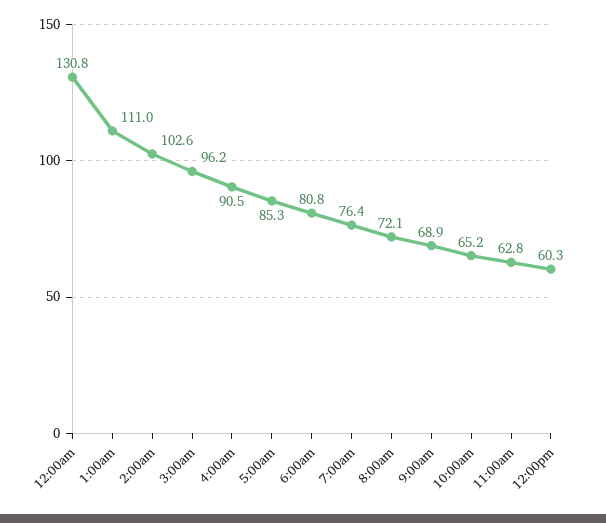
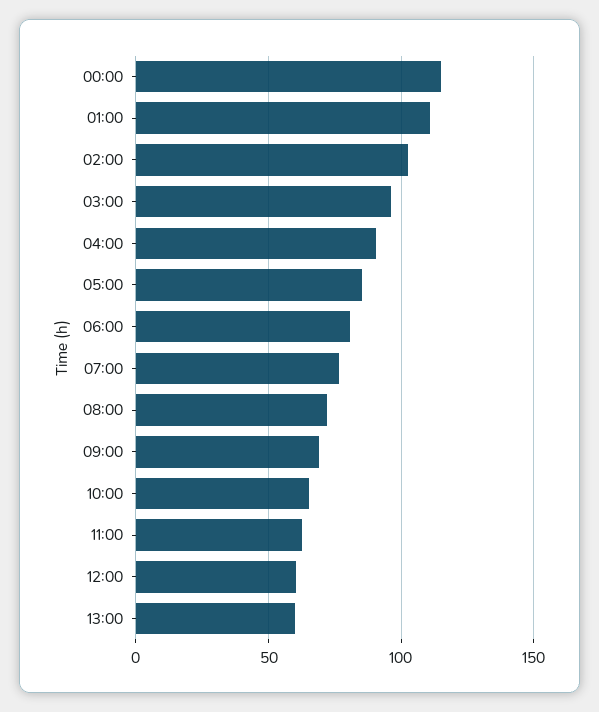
12:00am: 130.8 -> 115
13:00: none -> 60

